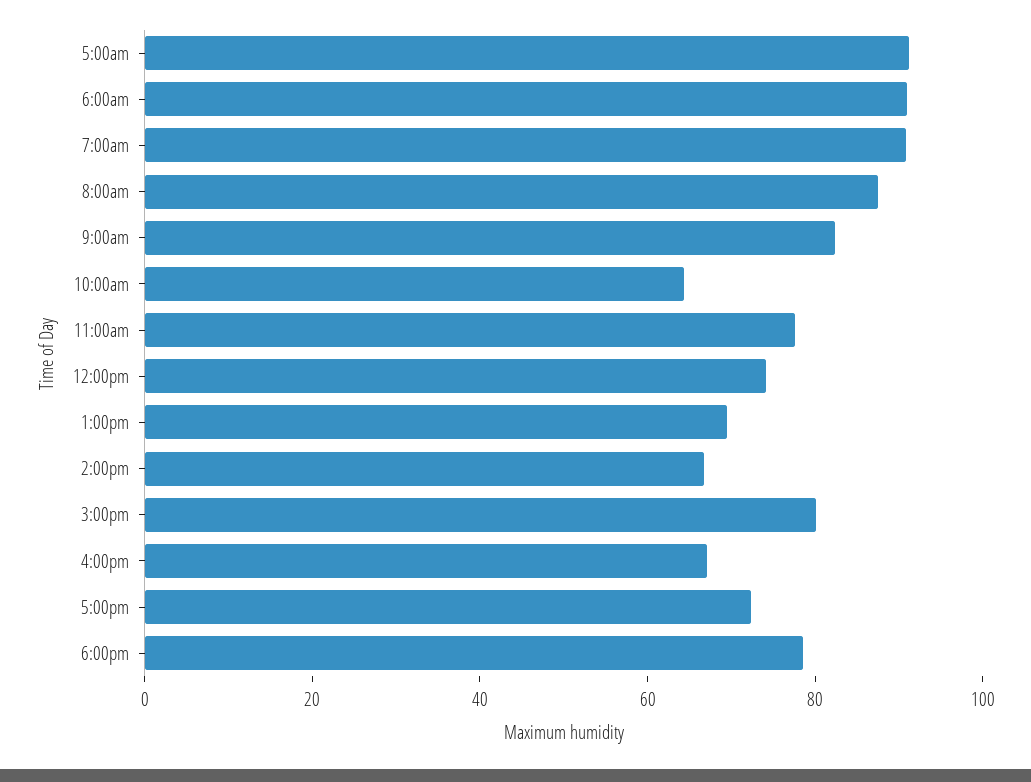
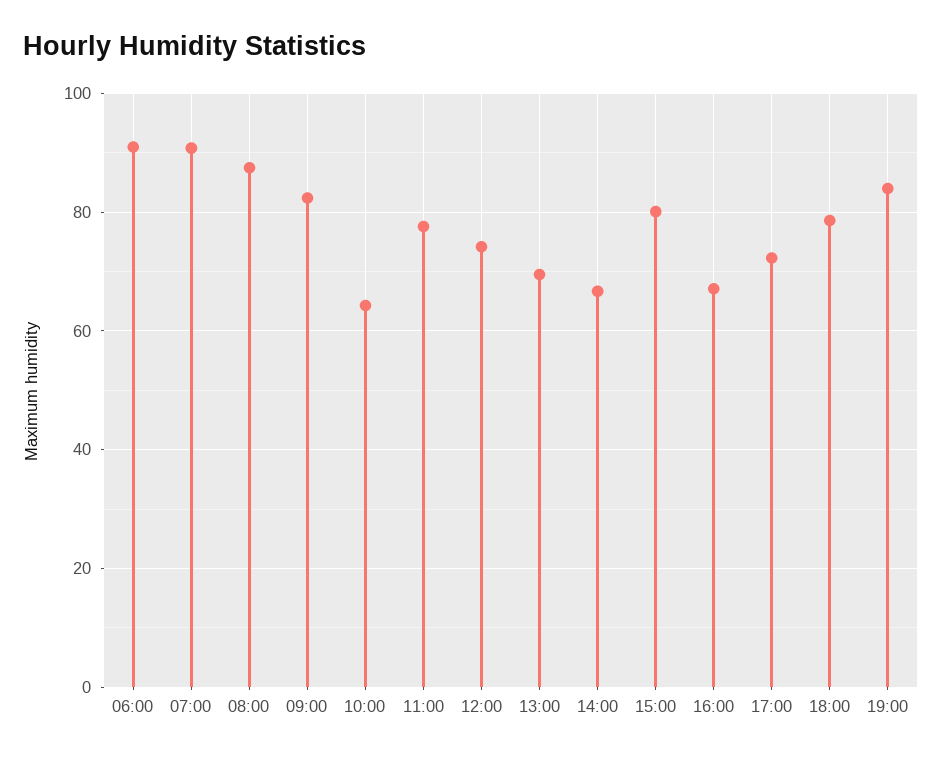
5:00am: 90 -> none
19:00: none -> 84

